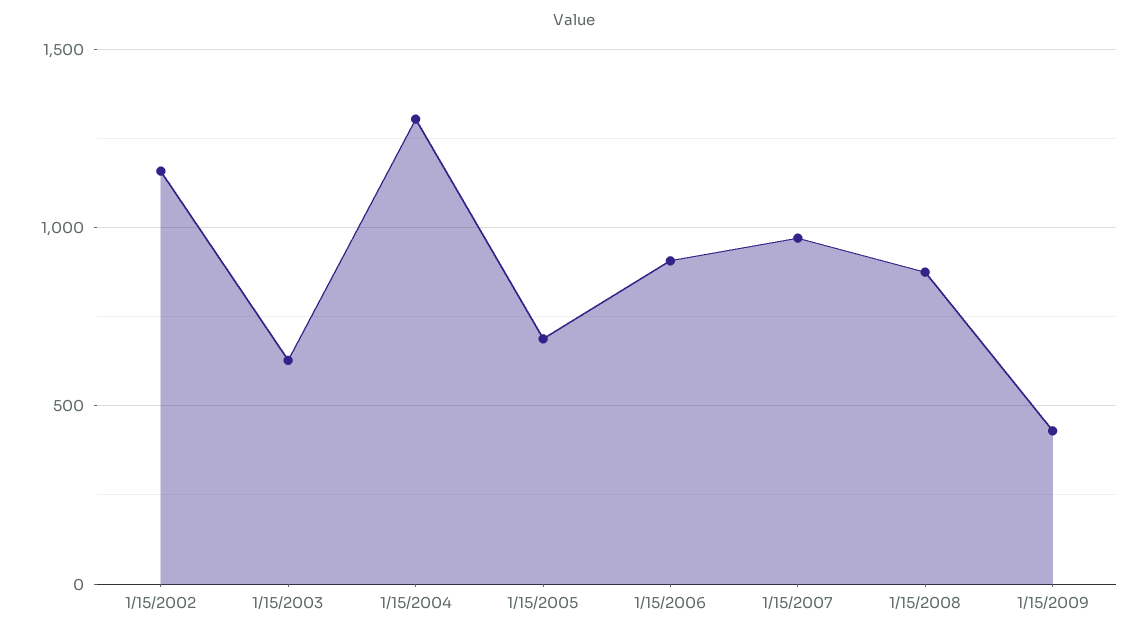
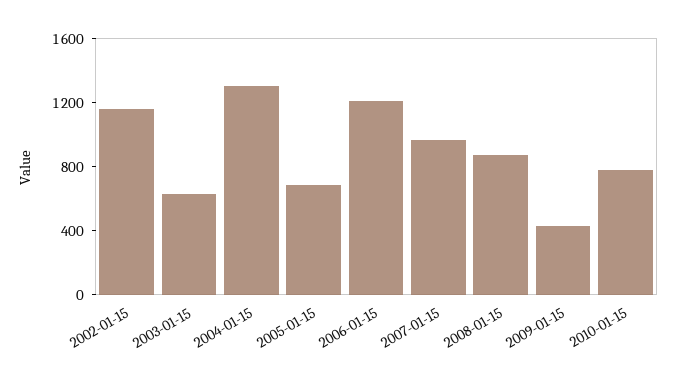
1/15/2006: 900 -> 1200
2010-01-15: none -> 800

